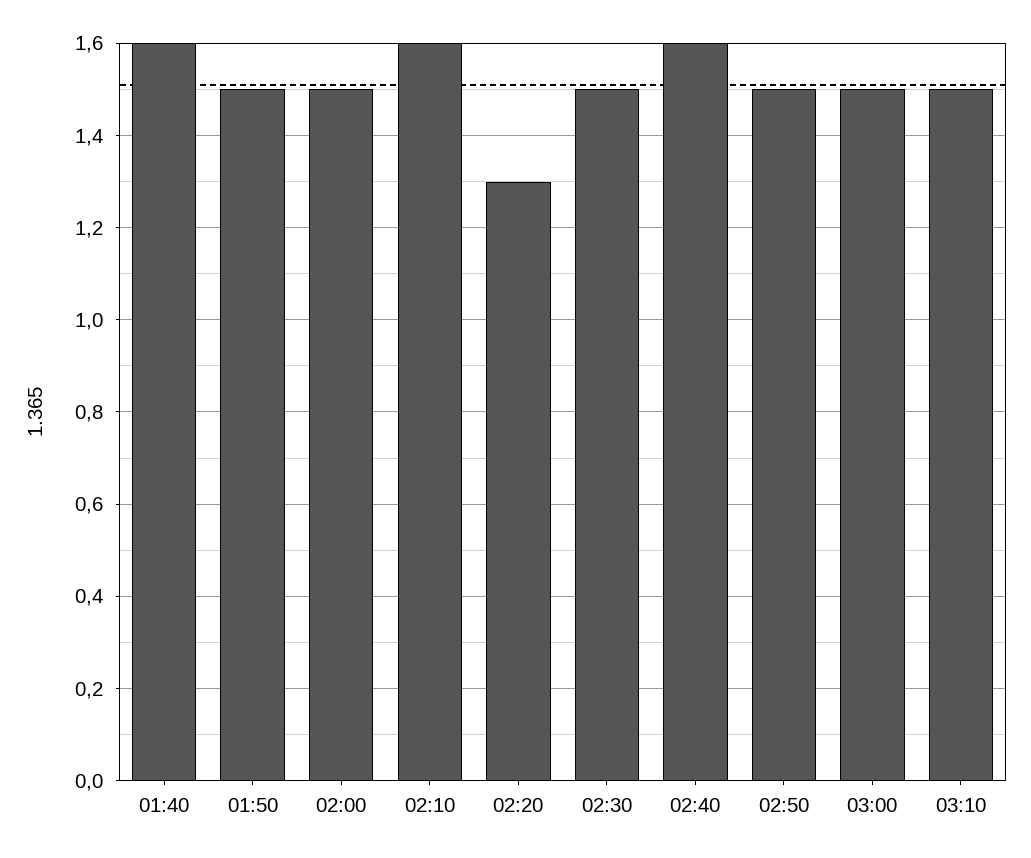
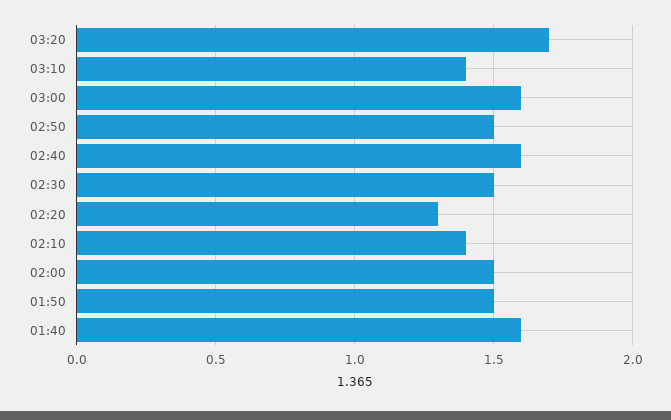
02:10: 1.6 -> 1.4
03:00: 1.5 -> 1.6
03:10: 1.5 -> 1.4
03:20: none -> 1.7

